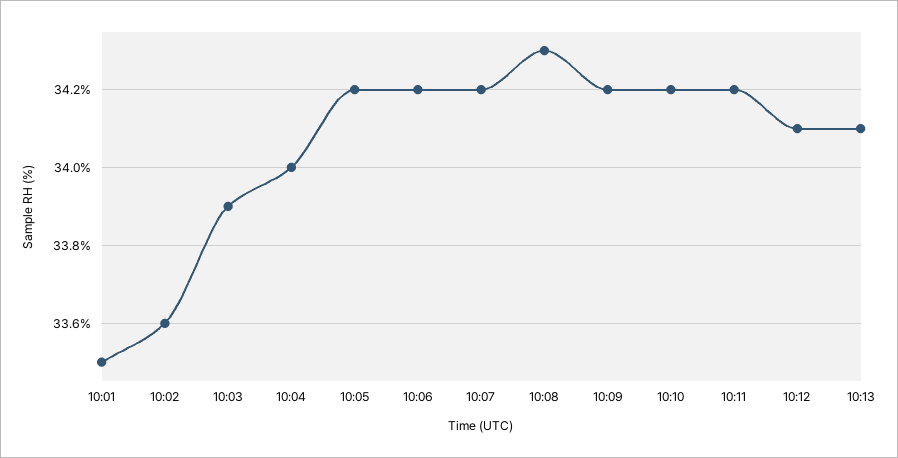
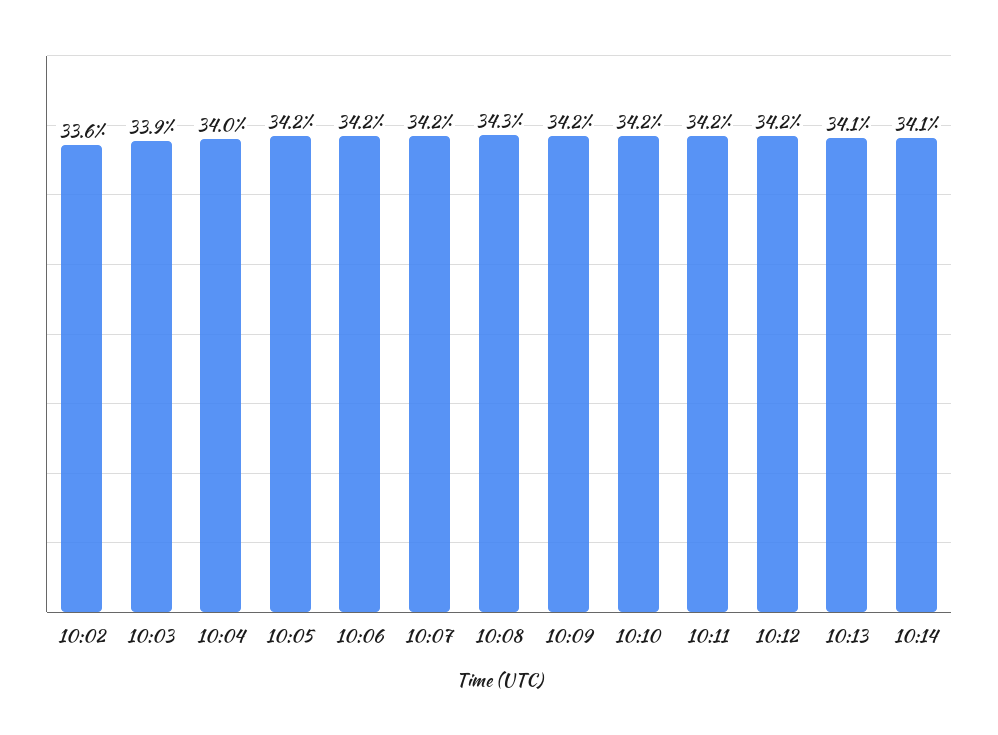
10:01: 33.5 -> none
10:12: 34.1 -> 34.2
10:14: none -> 34.1

